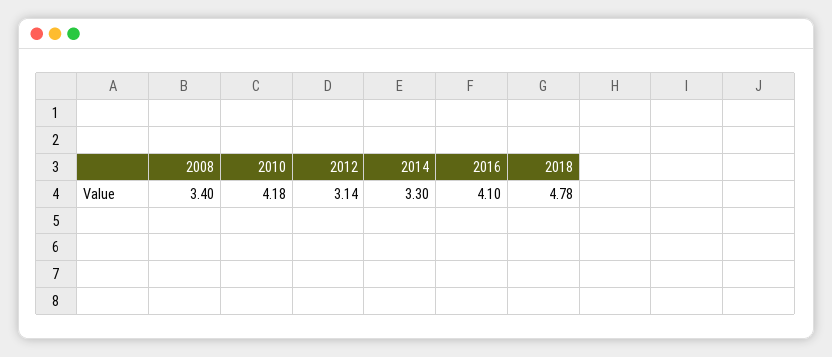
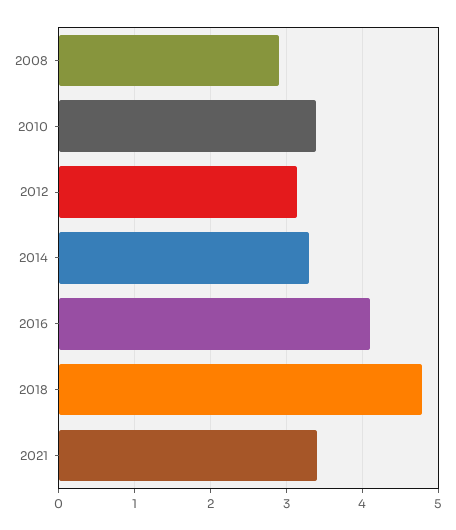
2008: 3.4 -> 2.9
2010: 4.18 -> 3.4
2021: none -> 3.4

